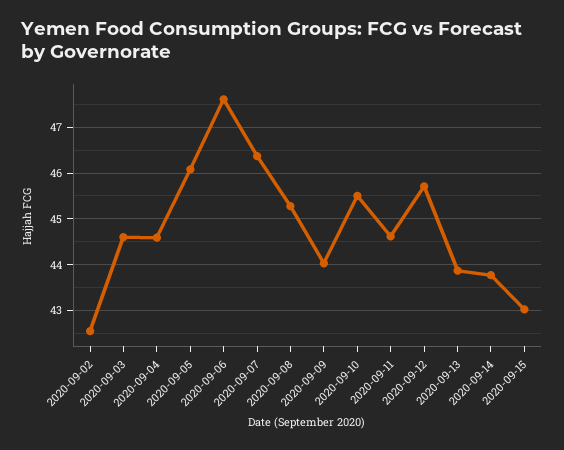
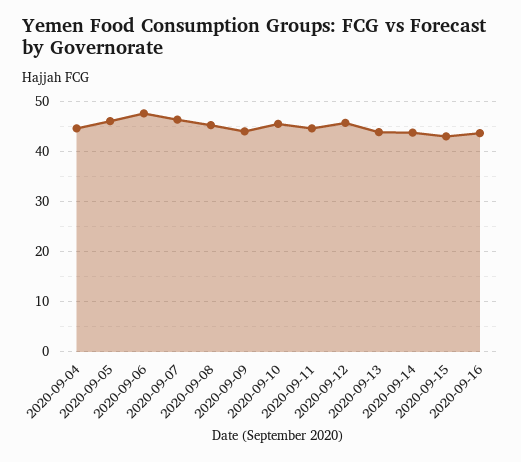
2020-09-02: 42.6 -> none
2020-09-03: 44.6 -> none
2020-09-16: none -> 44

